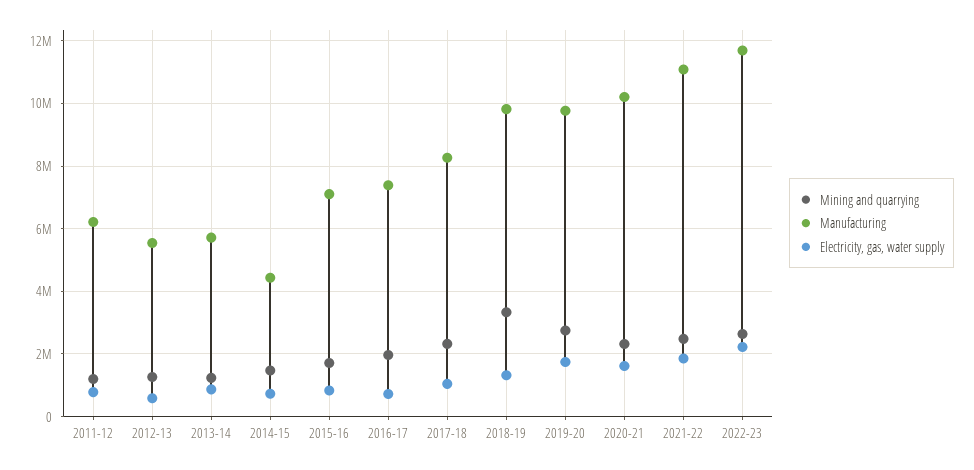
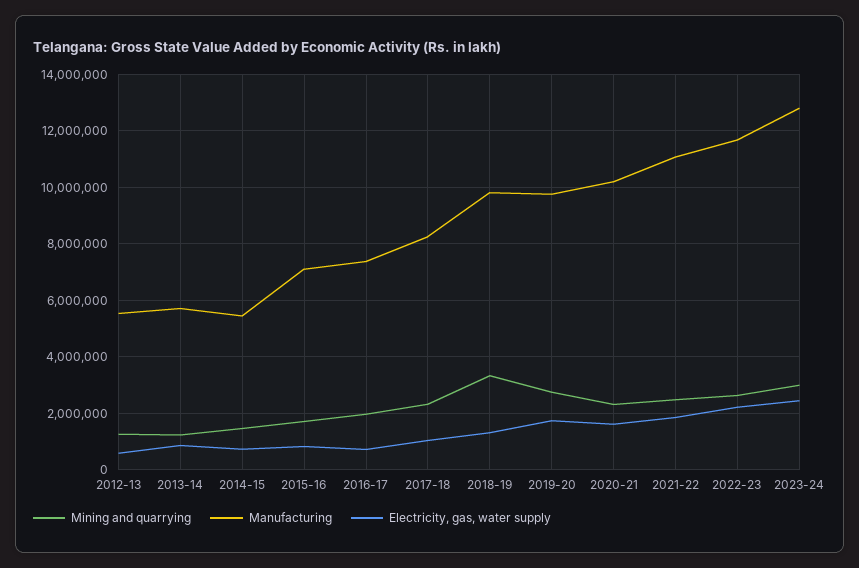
Mining and quarrying, 2011-12: 1200000 -> none
Manufacturing, 2011-12: 6200000 -> none
Electricity, gas, water supply, 2011-12: 800000 -> none
Manufacturing, 2014-15: 4400000 -> 5500000
Mining and quarrying, 2023-24: none -> 3000000
Manufacturing, 2023-24: none -> 12750000
Electricity, gas, water supply, 2023-24: none -> 2500000

